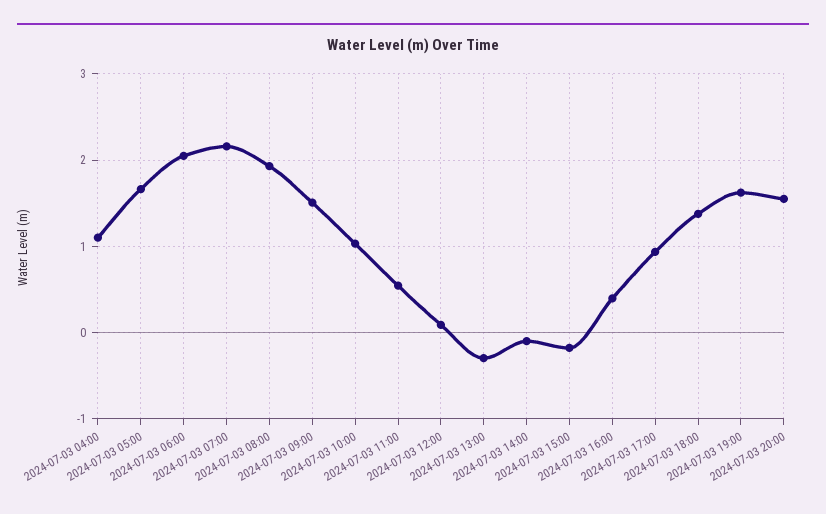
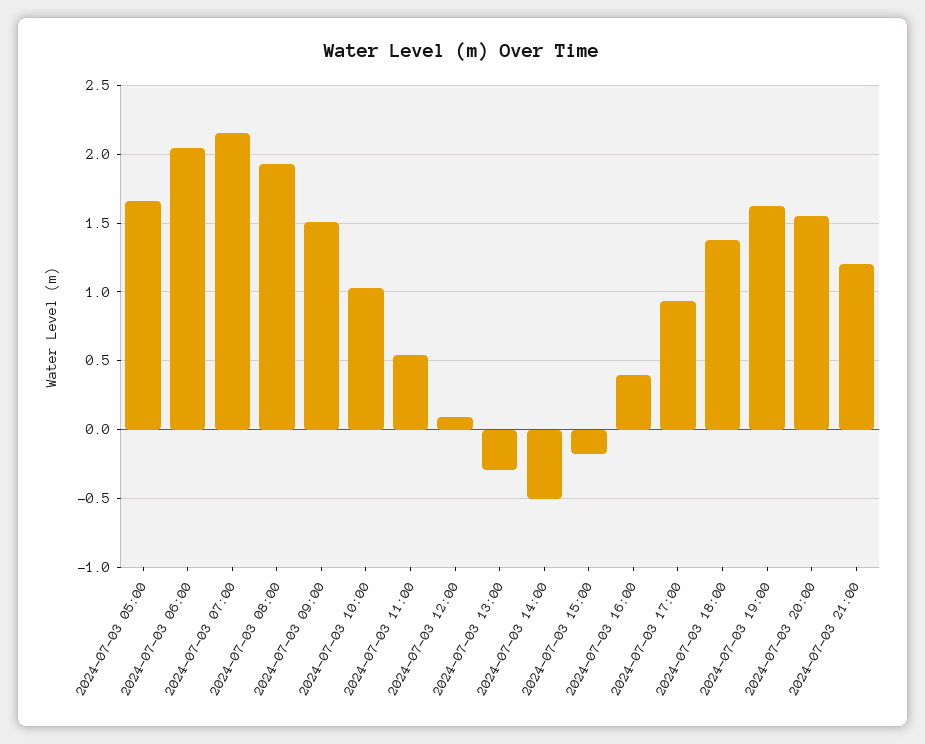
2024-07-03 04:00: 1.1 -> none
2024-07-03 14:00: -0.1 -> -0.5
2024-07-03 21:00: none -> 1.2

